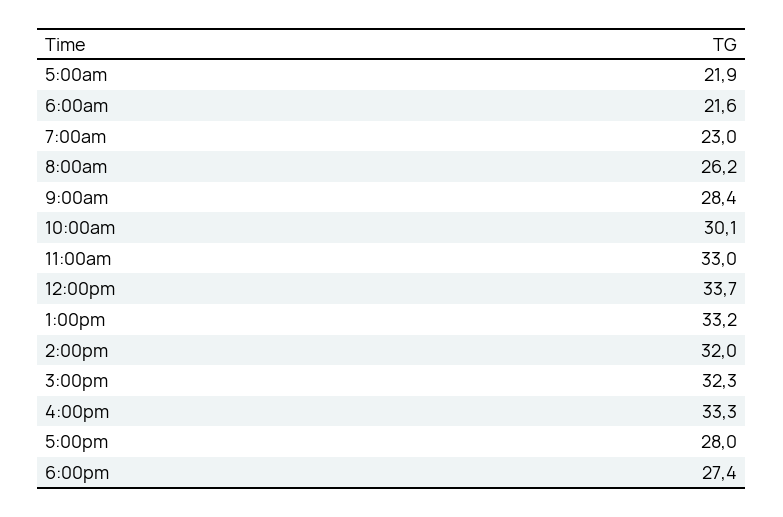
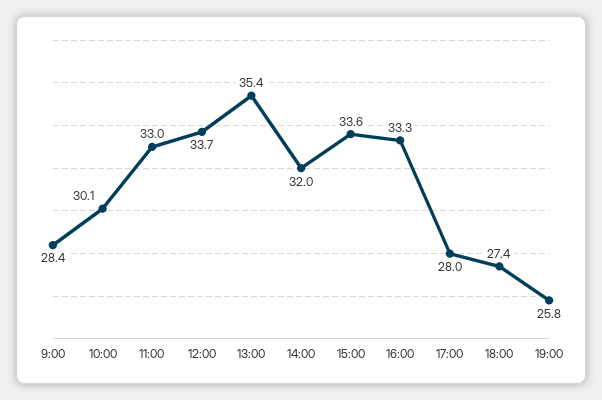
5:00am: 21.9 -> none
6:00am: 21.6 -> none
7:00am: 23 -> none
8:00am: 26.2 -> none
1:00pm: 33.2 -> 35.4
3:00pm: 32.3 -> 33.6
19:00: none -> 25.8

